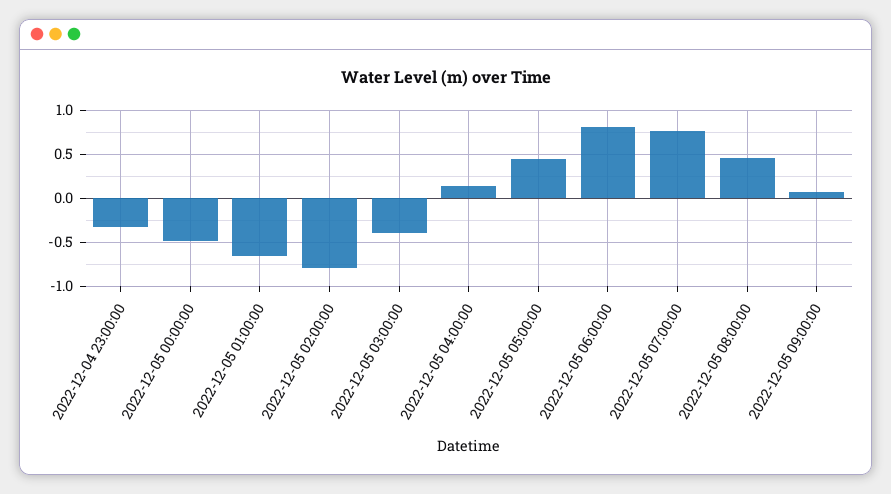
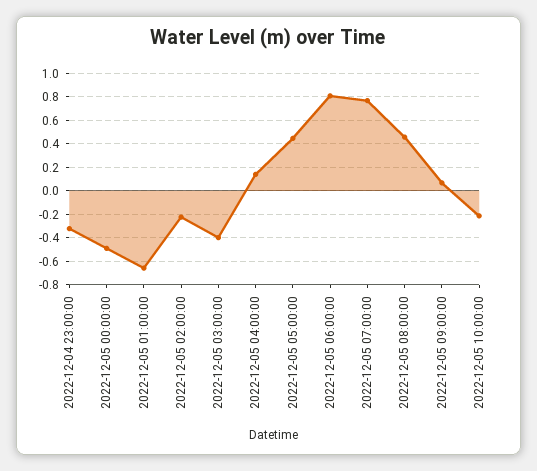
2022-12-05 02:00:00: -0.8 -> -0.2
2022-12-05 10:00:00: none -> -0.2

